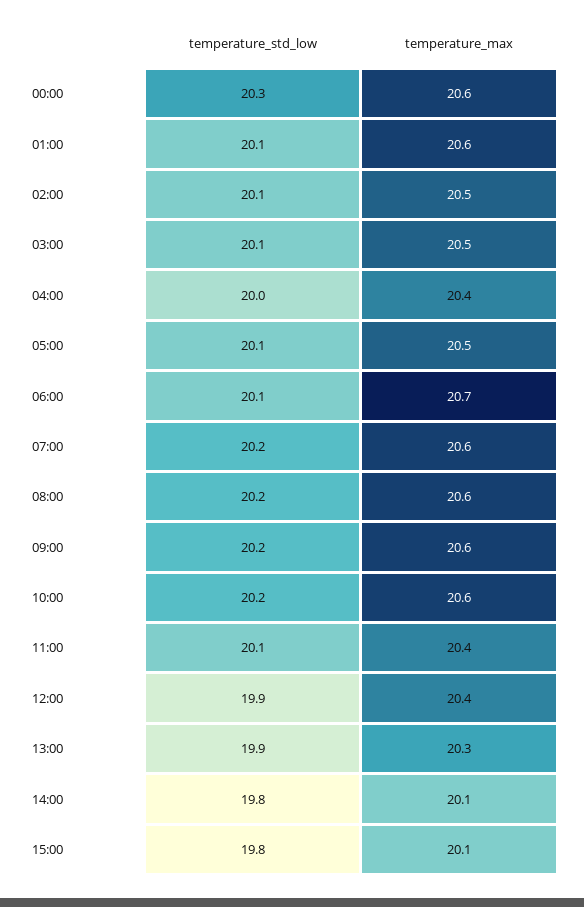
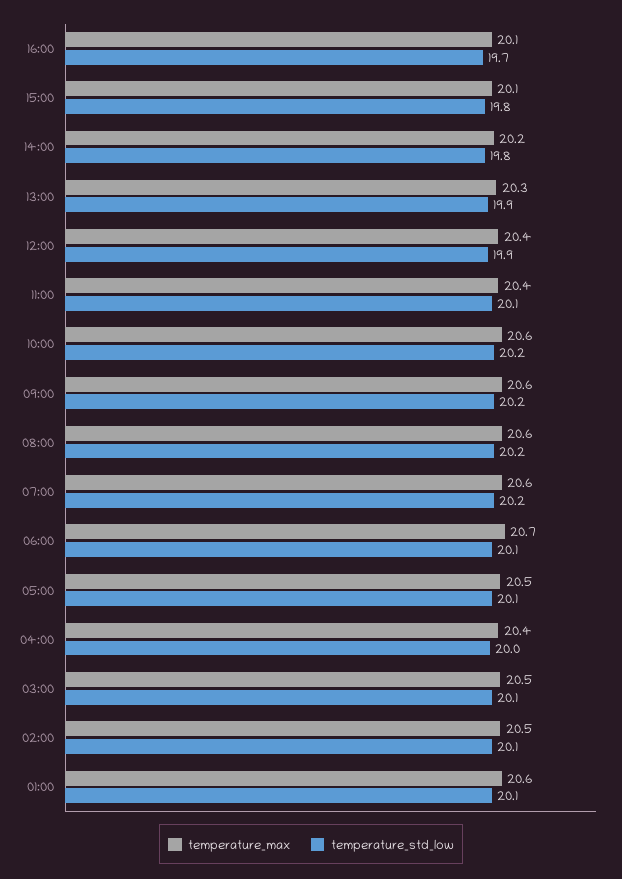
temperature_std_low, 00:00: 20.3 -> none
temperature_max, 00:00: 20.6 -> none
temperature_max, 14:00: 20.1 -> 20.2
temperature_max, 16:00: none -> 20.1
temperature_std_low, 16:00: none -> 19.7

